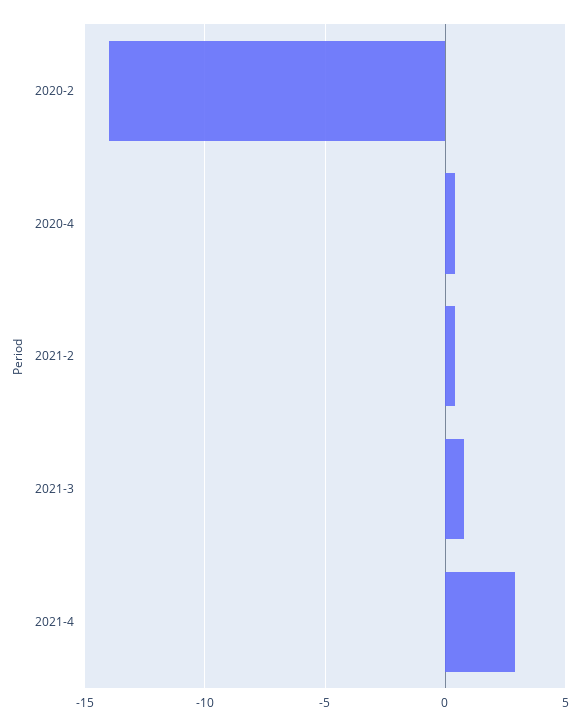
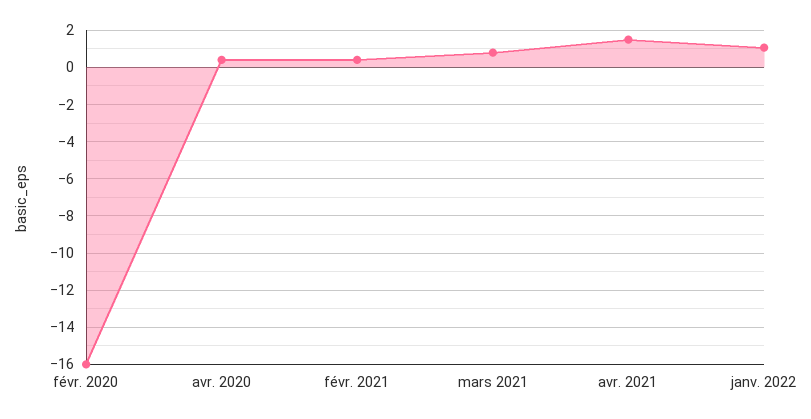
2020-2: -14 -> -16
2021-4: 3 -> 1.5
janv. 2022: none -> 1

